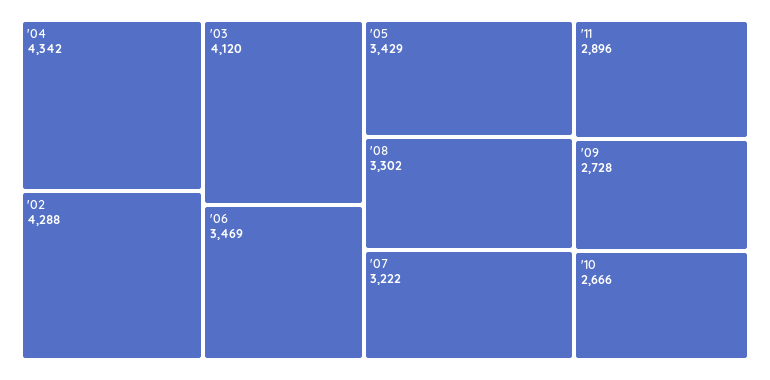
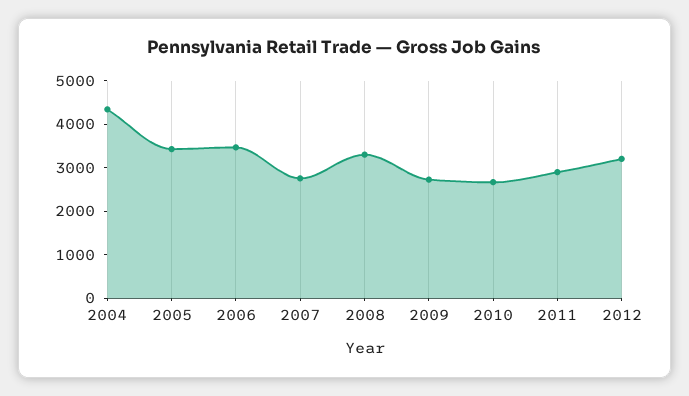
'02: 4288 -> none
'03: 4120 -> none
'07: 3222 -> 2800
2012: none -> 3200

